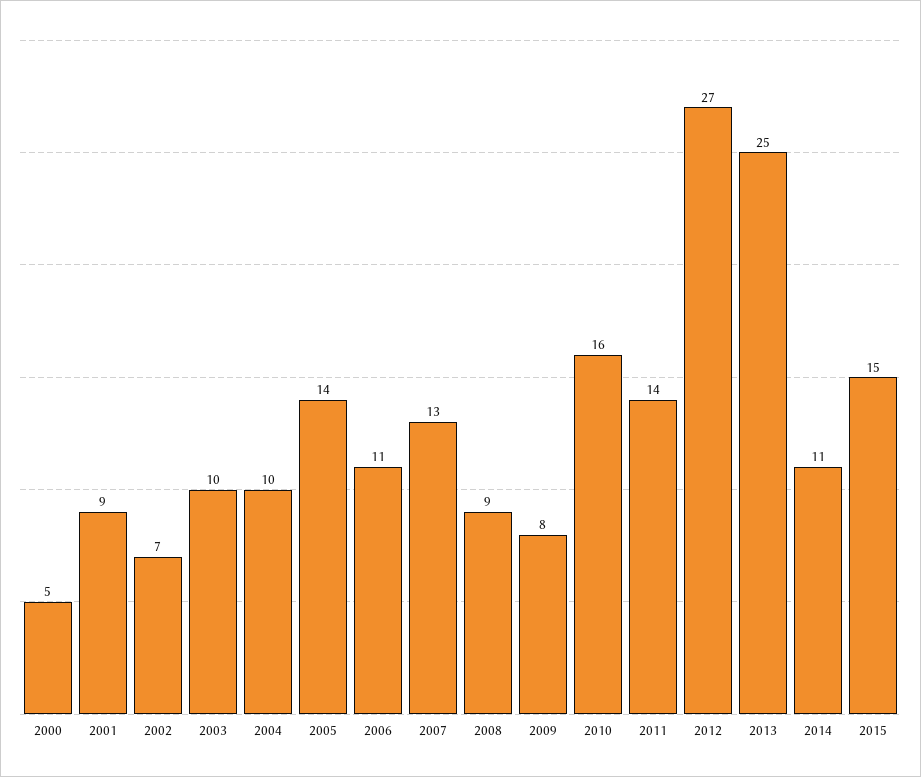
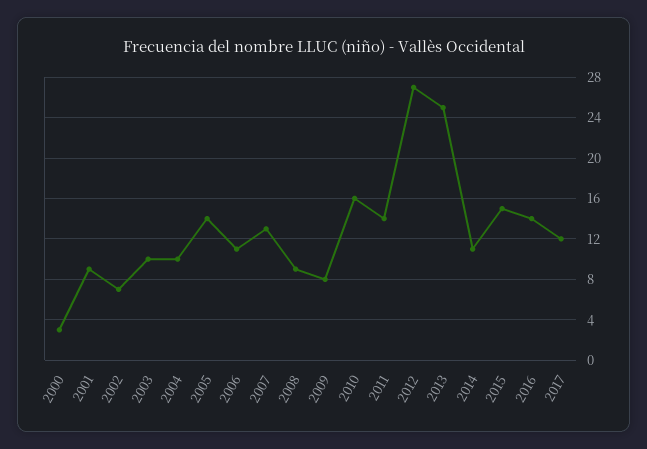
2000: 5 -> 3
2016: none -> 14
2017: none -> 12

